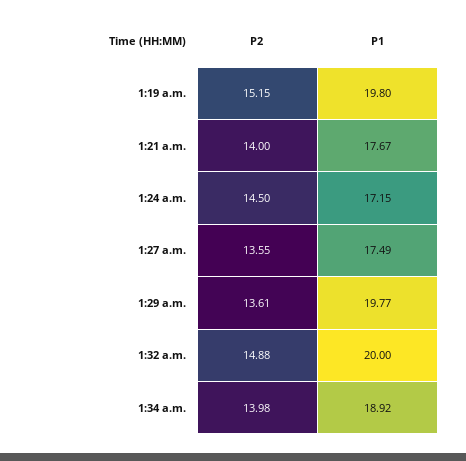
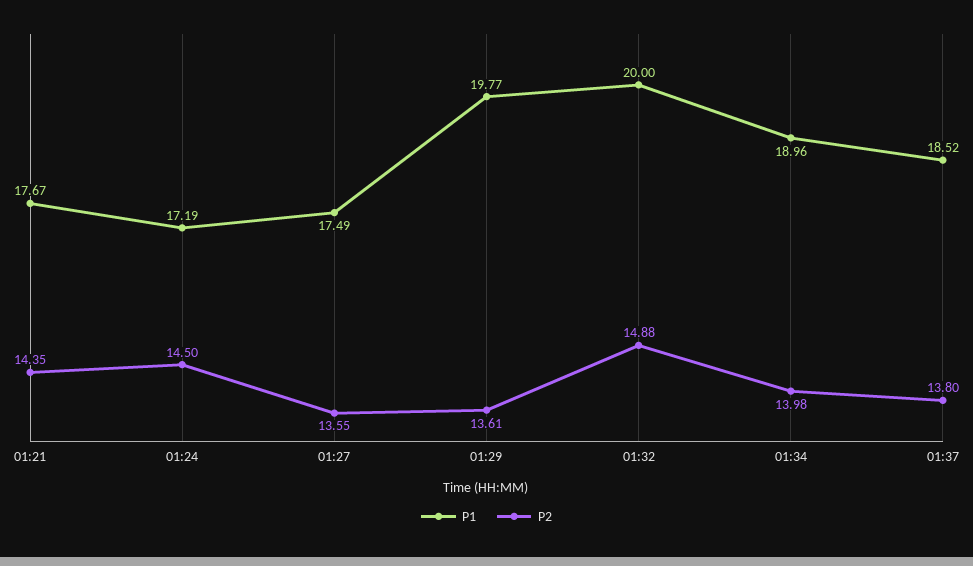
P2, 1:19 a.m.: 15.15 -> none
P1, 1:19 a.m.: 19.8 -> none
P2, 1:21 a.m.: 14 -> 14.35
P1, 1:24 a.m.: 17.15 -> 17.19
P1, 1:34 a.m.: 18.92 -> 18.96
P1, 01:37: none -> 18.52
P2, 01:37: none -> 13.8

